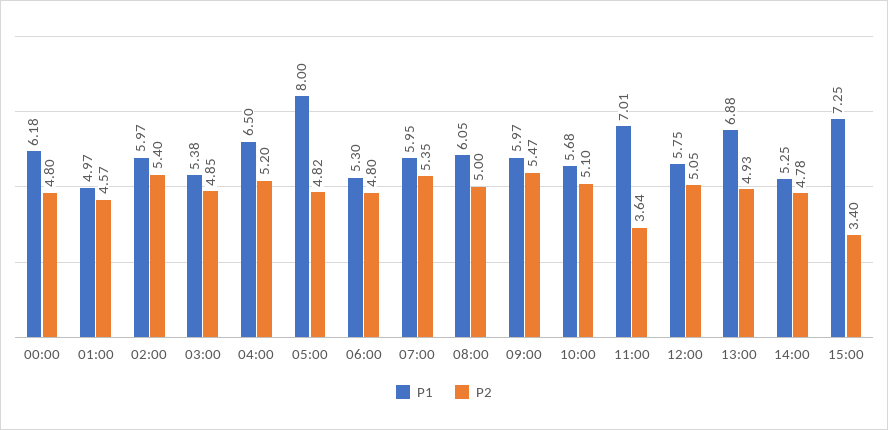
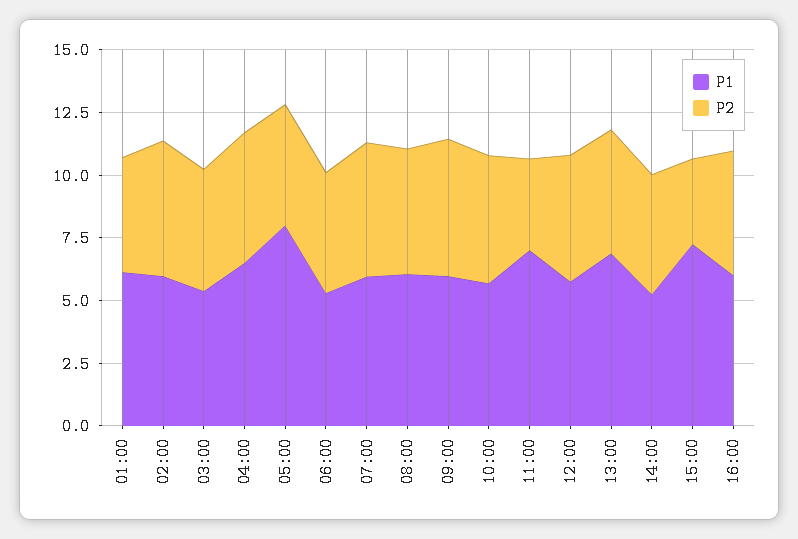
P1, 00:00: 6.18 -> none
P2, 00:00: 4.8 -> none
P1, 01:00: 4.97 -> 6
P1, 16:00: none -> 6
P2, 16:00: none -> 5

